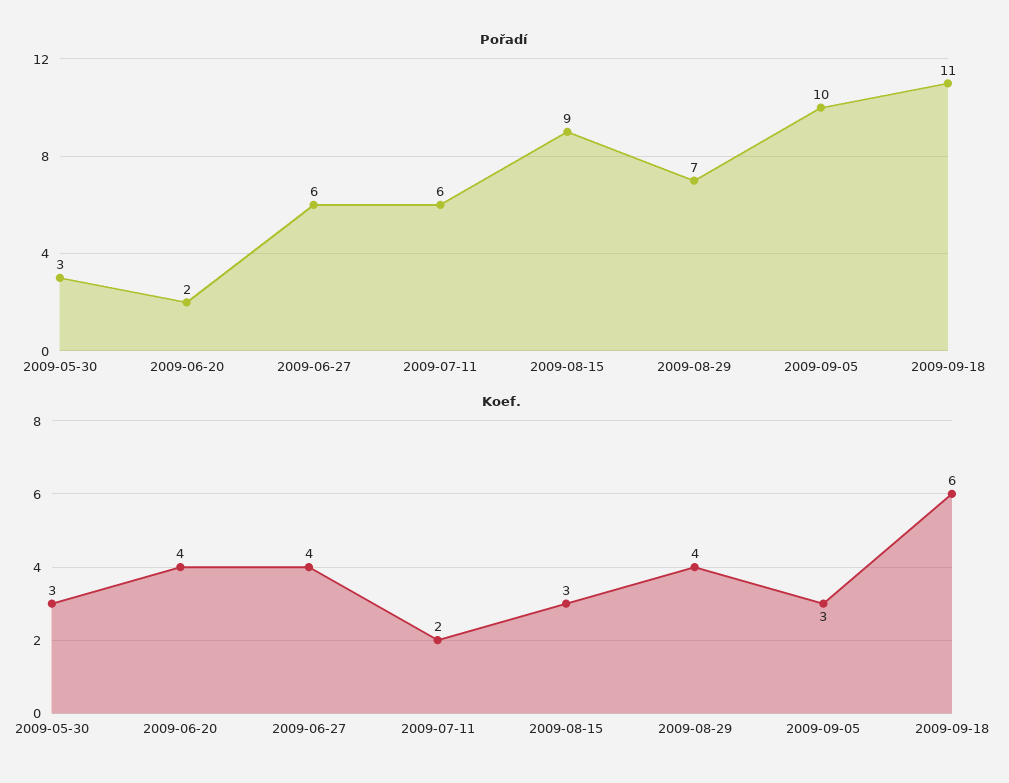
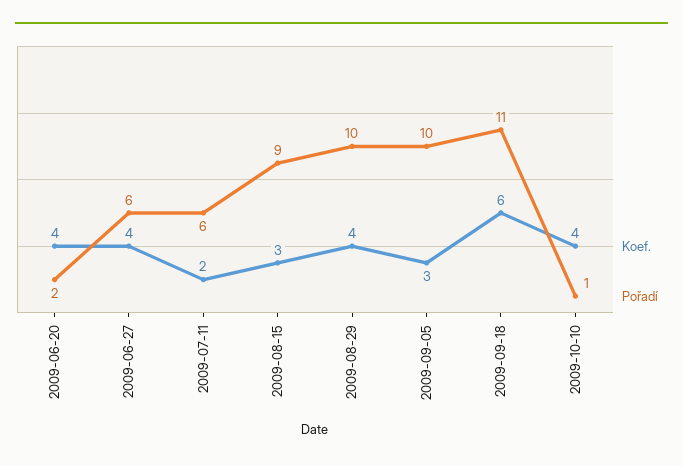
Pořadí, 2009-05-30: 3 -> none
Pořadí, 2009-08-29: 7 -> 10
Koef., 2009-05-30: 3 -> none
Koef., 2009-10-10: none -> 4
Pořadí, 2009-10-10: none -> 1

